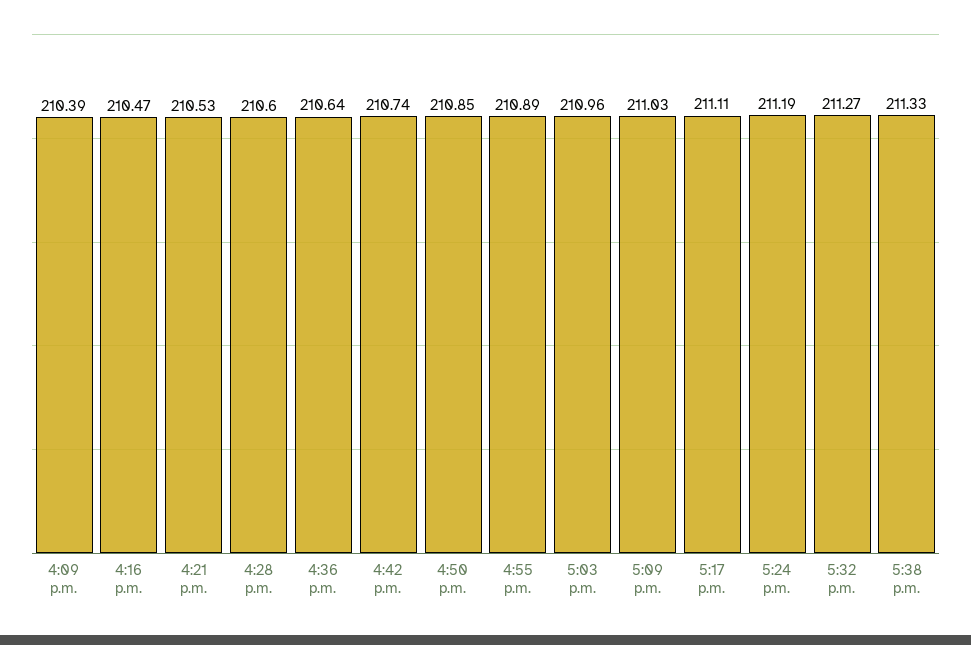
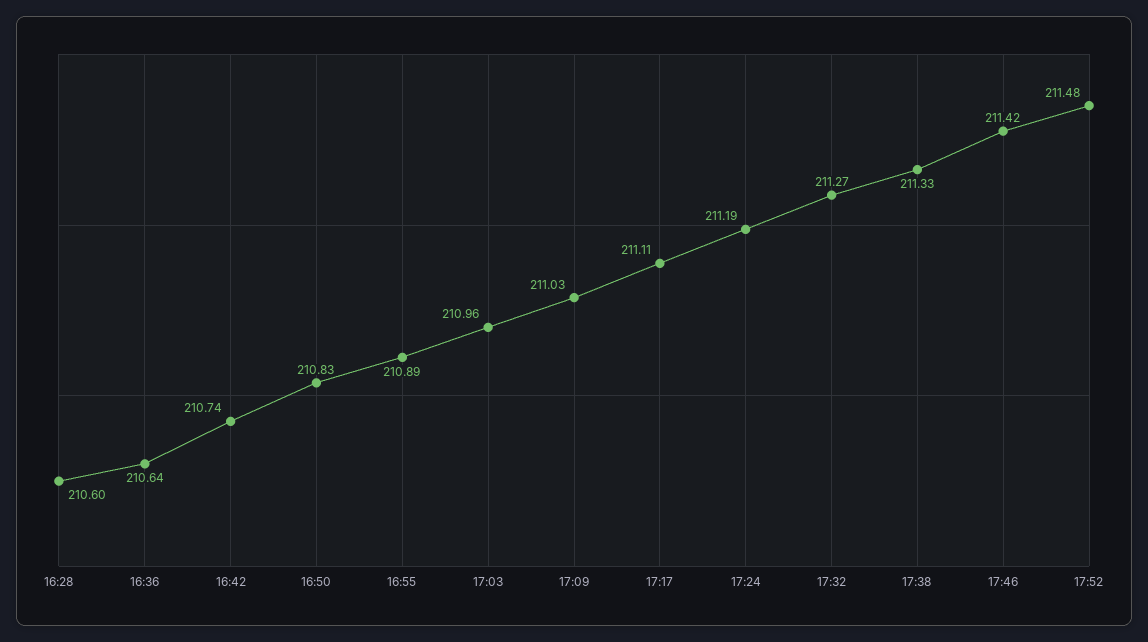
4:09 p.m.: 210.39 -> none
4:16 p.m.: 210.47 -> none
4:21 p.m.: 210.53 -> none
4:50 p.m.: 210.85 -> 210.83
17:46: none -> 211.42
17:52: none -> 211.48

